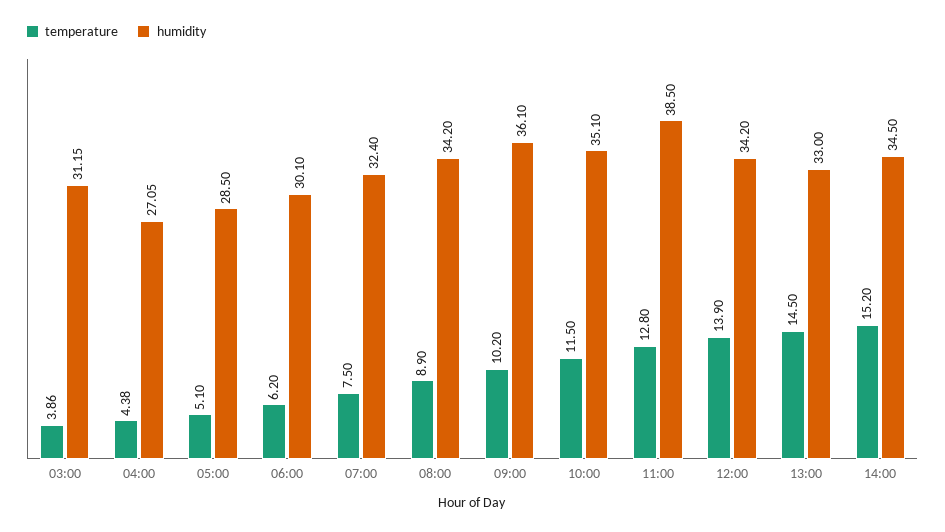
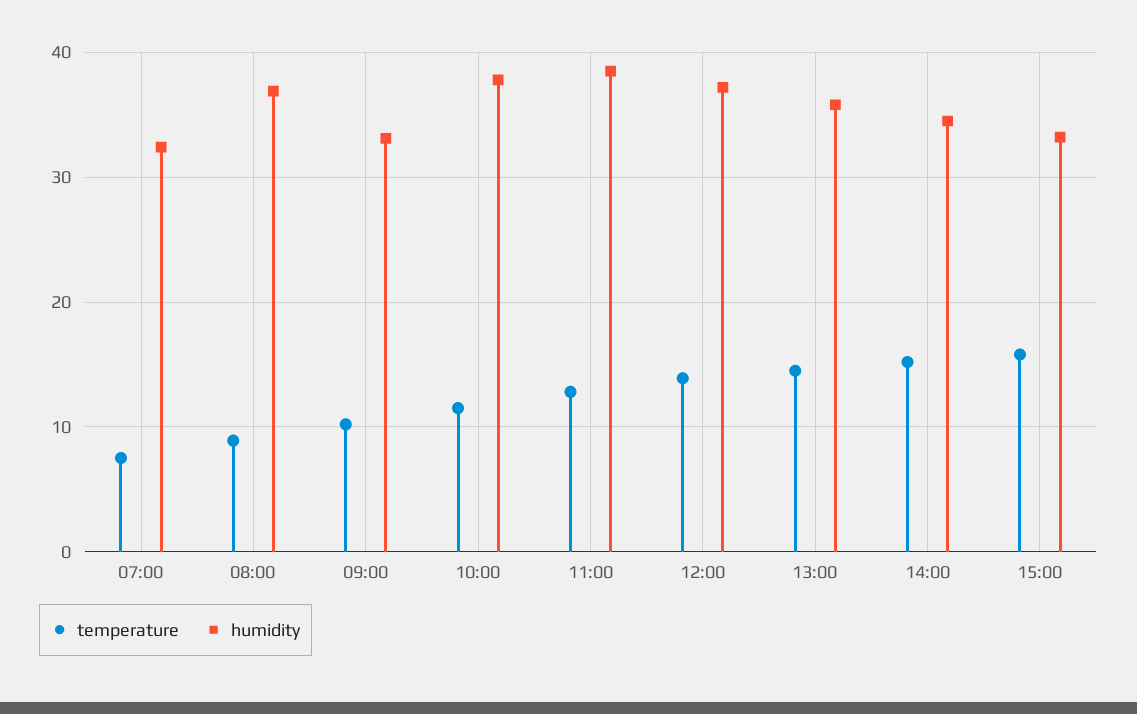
temperature, 03:00: 3.86 -> none
humidity, 03:00: 31.15 -> none
temperature, 04:00: 4.38 -> none
humidity, 04:00: 27.05 -> none
temperature, 05:00: 5.1 -> none
humidity, 05:00: 28.5 -> none
temperature, 06:00: 6.2 -> none
humidity, 06:00: 30.1 -> none
humidity, 08:00: 34.2 -> 37
humidity, 09:00: 36.1 -> 33
humidity, 10:00: 35.1 -> 38
humidity, 12:00: 34.2 -> 37
humidity, 13:00: 33 -> 36
temperature, 15:00: none -> 16
humidity, 15:00: none -> 33

